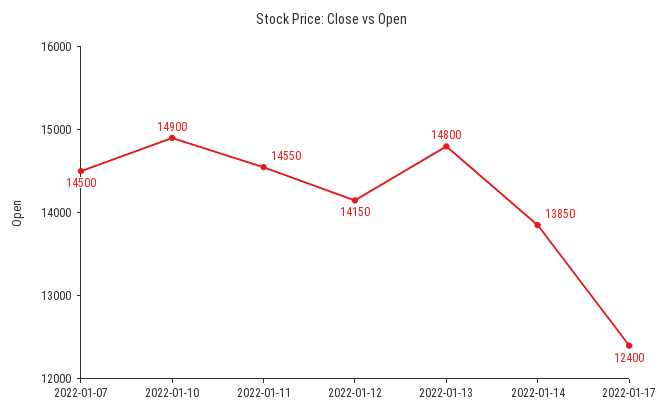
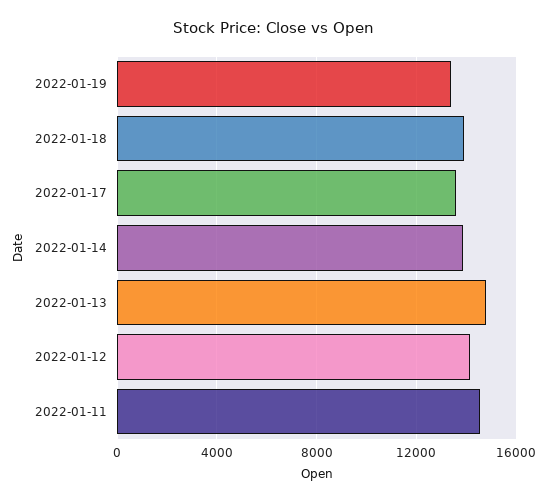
2022-01-07: 14500 -> none
2022-01-10: 14900 -> none
2022-01-17: 12400 -> 13500
2022-01-19: none -> 13500
2022-01-18: none -> 14000

